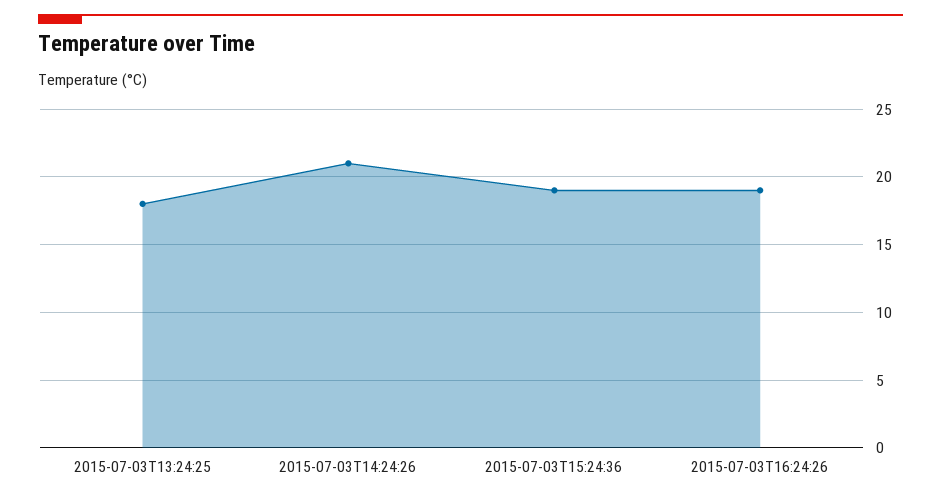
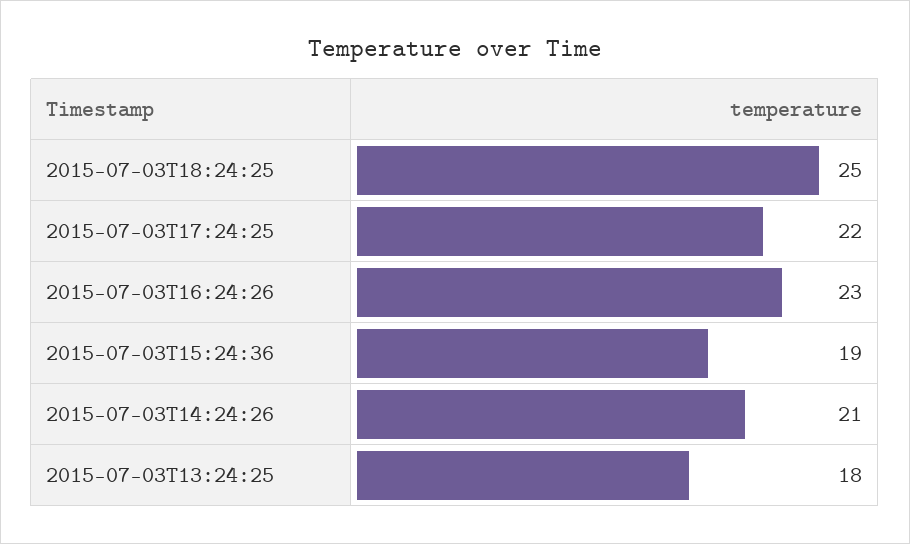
2015-07-03T16:24:26: 19 -> 23
2015-07-03T18:24:25: none -> 25
2015-07-03T17:24:25: none -> 22

